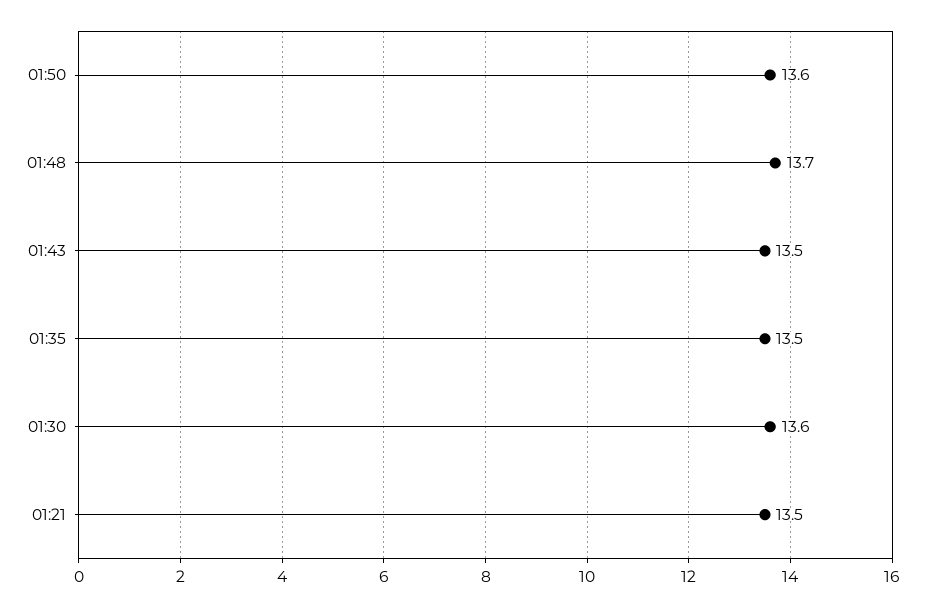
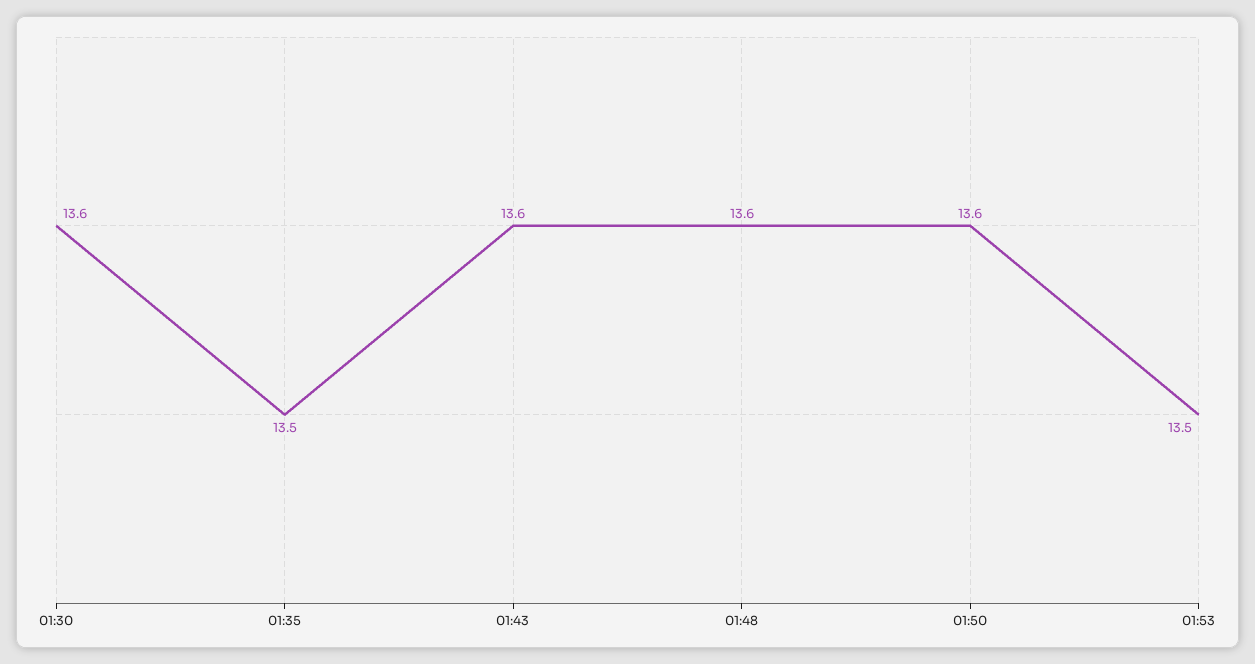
01:48: 13.7 -> 13.6
01:43: 13.5 -> 13.6
01:21: 13.5 -> none
01:53: none -> 13.5

